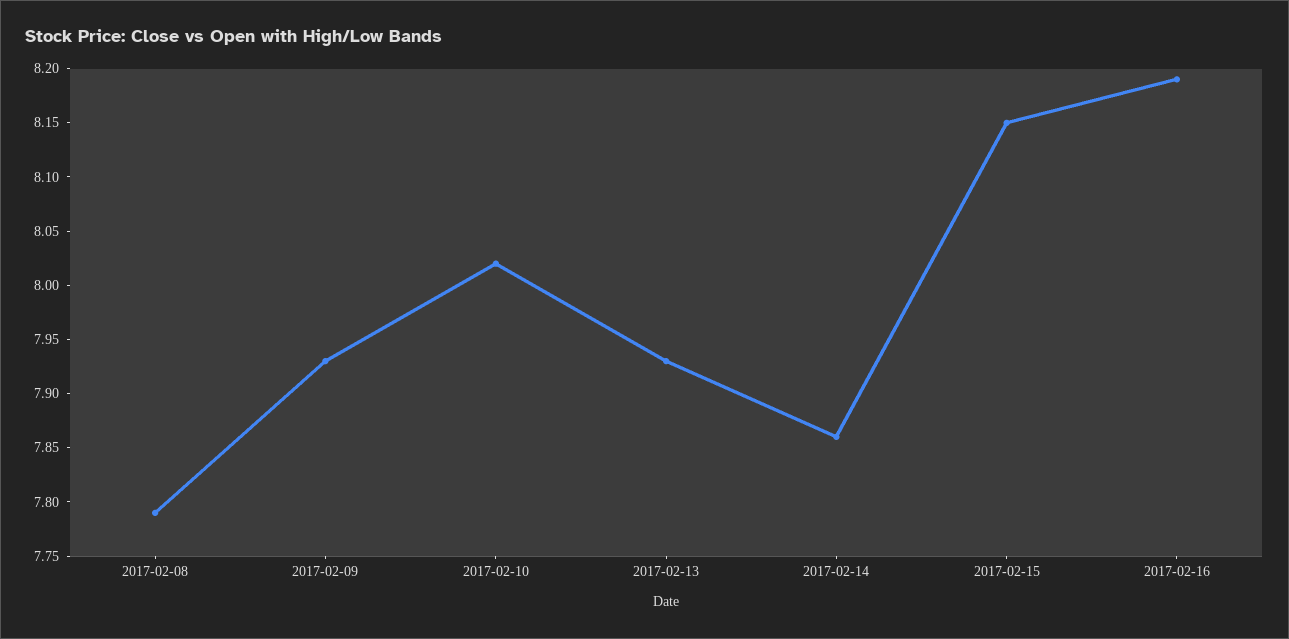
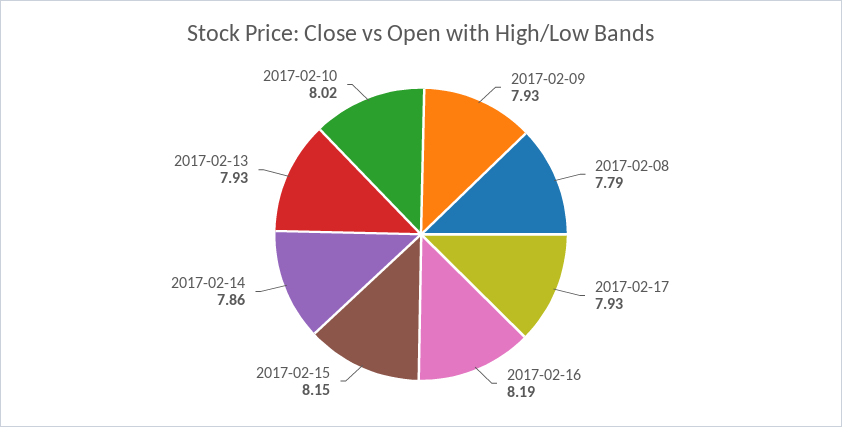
2017-02-17: none -> 7.93

